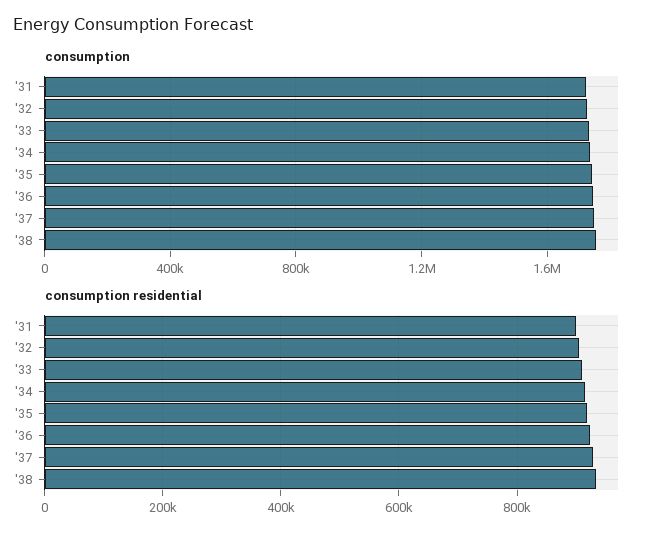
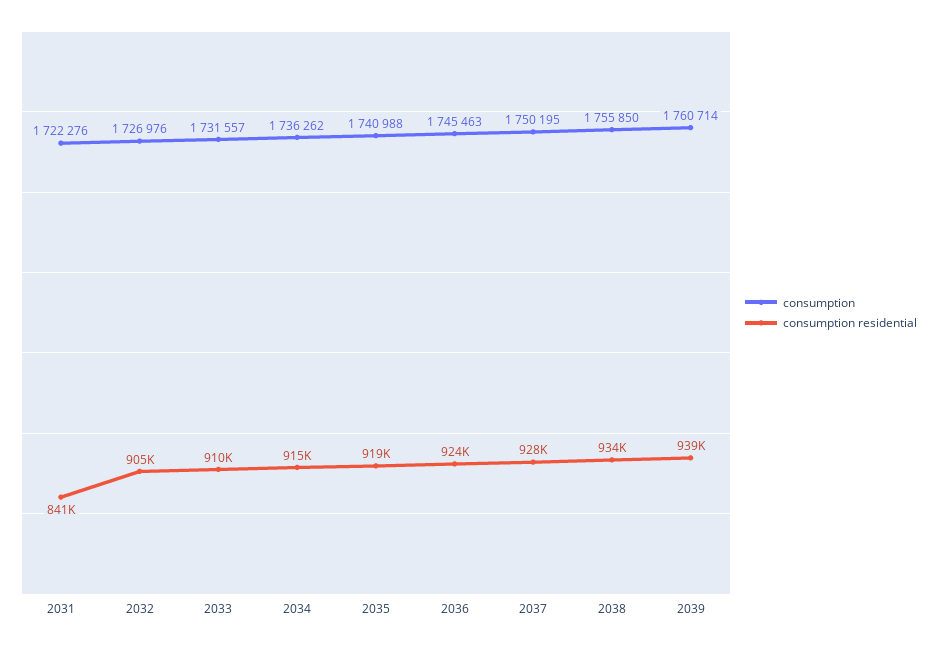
consumption residential, '31: 900000 -> 841000
consumption, 2039: none -> 1760714
consumption residential, 2039: none -> 939000

